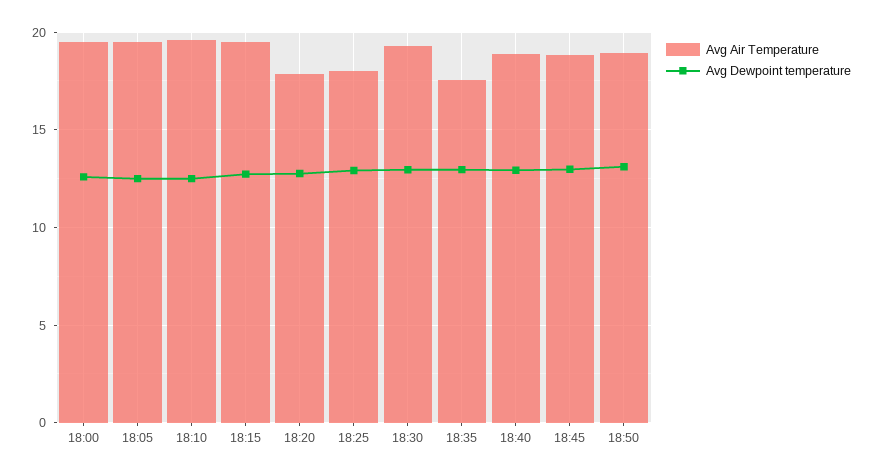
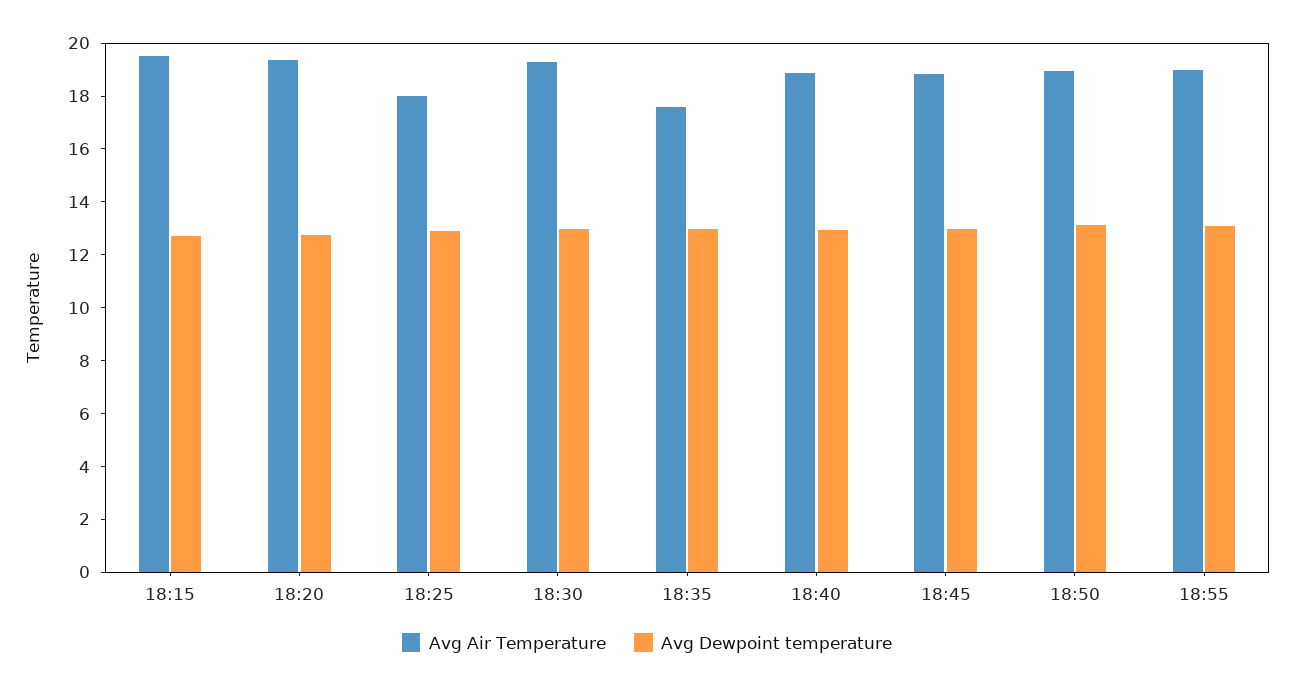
Avg Air Temperature, 18:00: 19.5 -> none
Avg Dewpoint temperature, 18:00: 12.5 -> none
Avg Air Temperature, 18:05: 19.5 -> none
Avg Dewpoint temperature, 18:05: 12.5 -> none
Avg Air Temperature, 18:10: 19.5 -> none
Avg Dewpoint temperature, 18:10: 12.5 -> none
Avg Air Temperature, 18:20: 18 -> 19.5
Avg Air Temperature, 18:55: none -> 19
Avg Dewpoint temperature, 18:55: none -> 13

